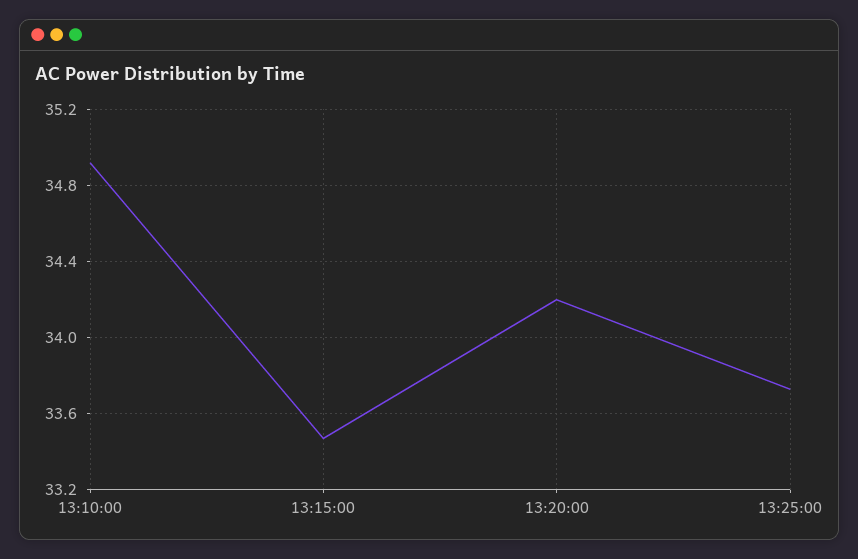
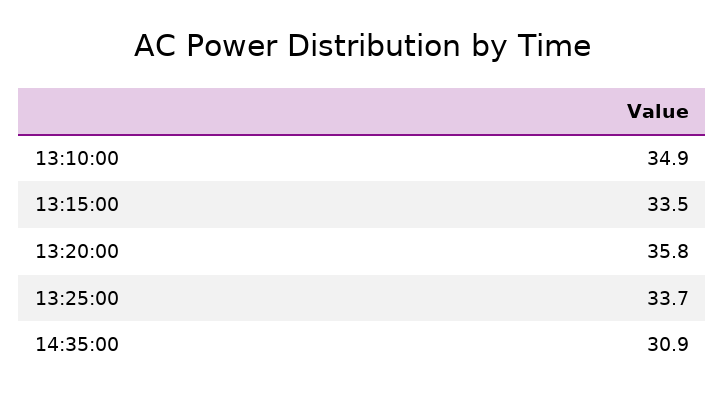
13:20:00: 34.2 -> 35.8
14:35:00: none -> 30.9

